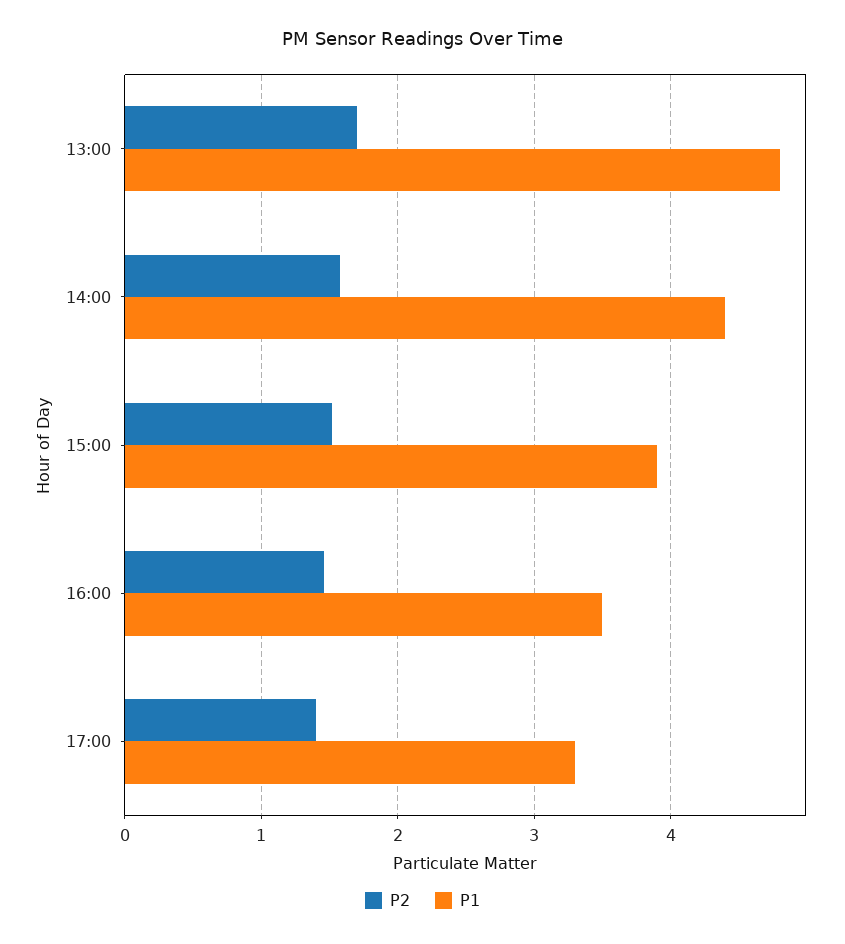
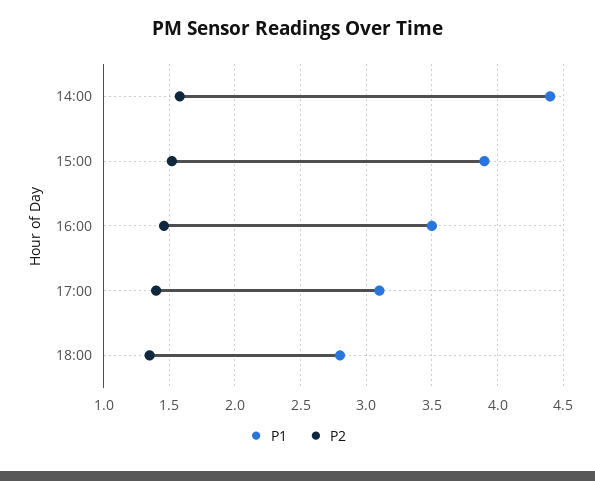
P2, 13:00: 1.7 -> none
P1, 13:00: 4.8 -> none
P1, 17:00: 3.3 -> 3.1
P1, 18:00: none -> 2.8
P2, 18:00: none -> 1.35

